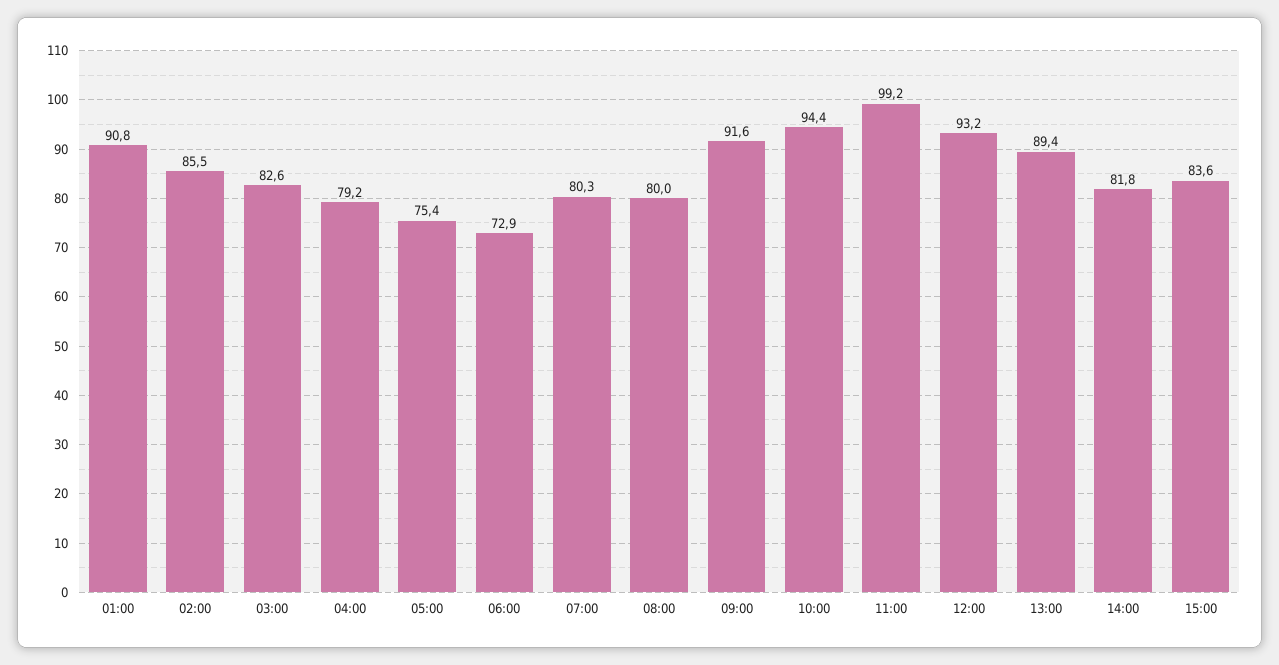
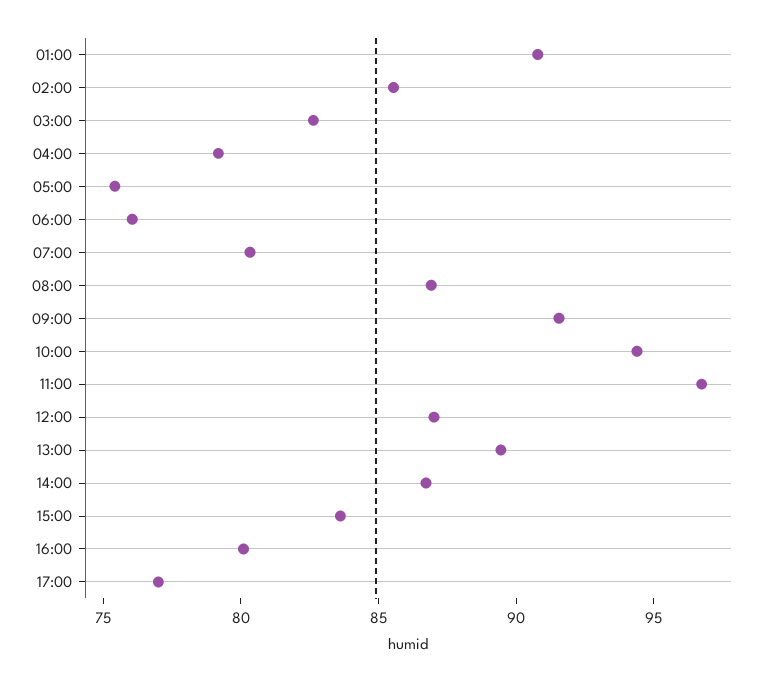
06:00: 72.9 -> 76
08:00: 80 -> 87
11:00: 99.2 -> 97
12:00: 93.2 -> 87
14:00: 81.8 -> 87
16:00: none -> 80
17:00: none -> 77

